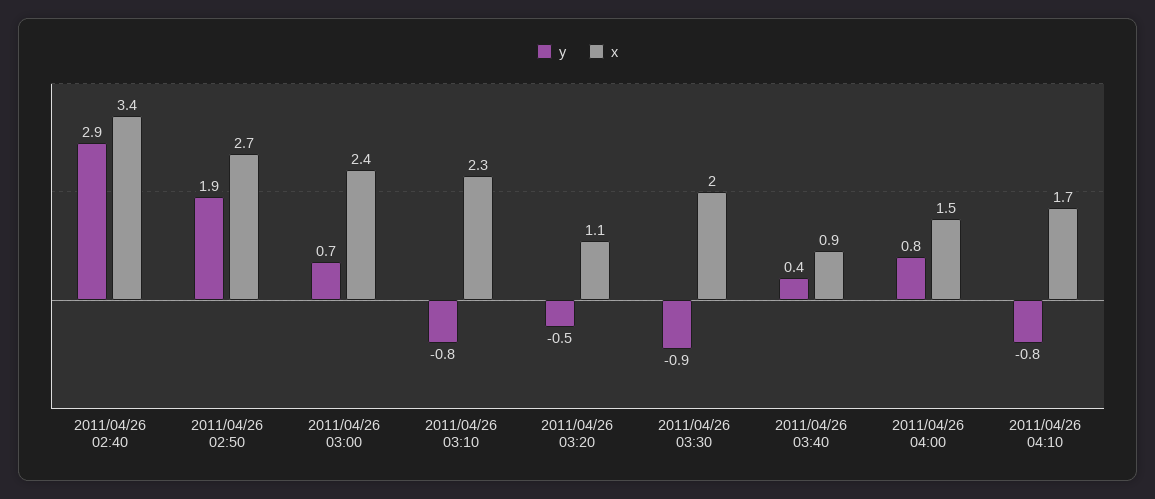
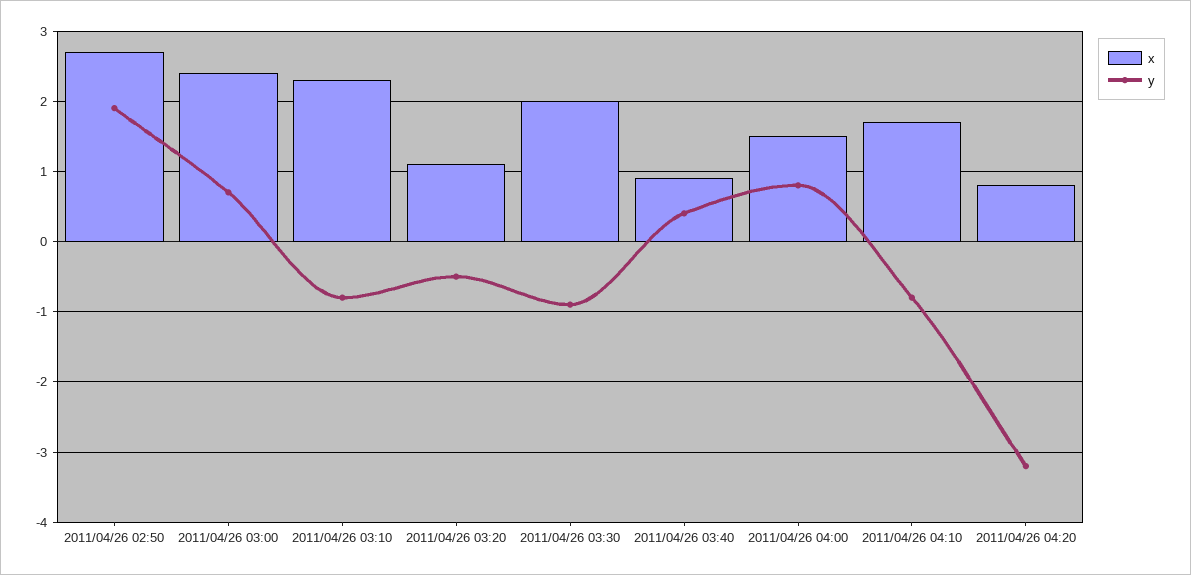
y, 2011/04/26 02:40: 2.9 -> none
x, 2011/04/26 02:40: 3.4 -> none
x, 2011/04/26 04:20: none -> 0.8
y, 2011/04/26 04:20: none -> -3.2

